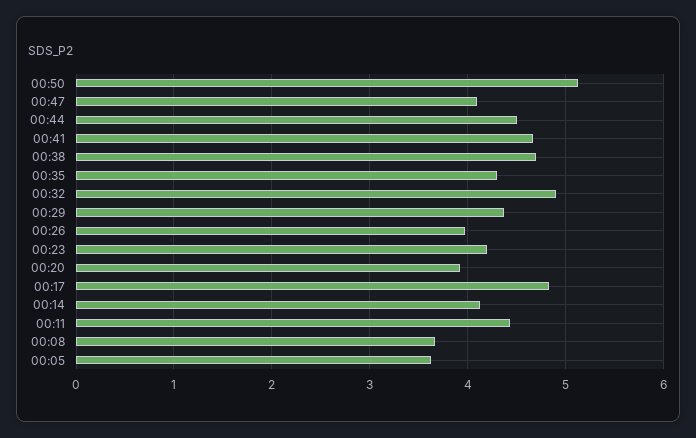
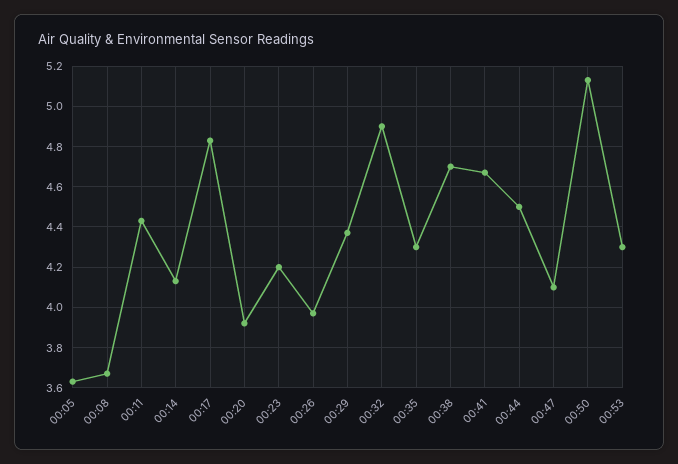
00:53: none -> 4.3

